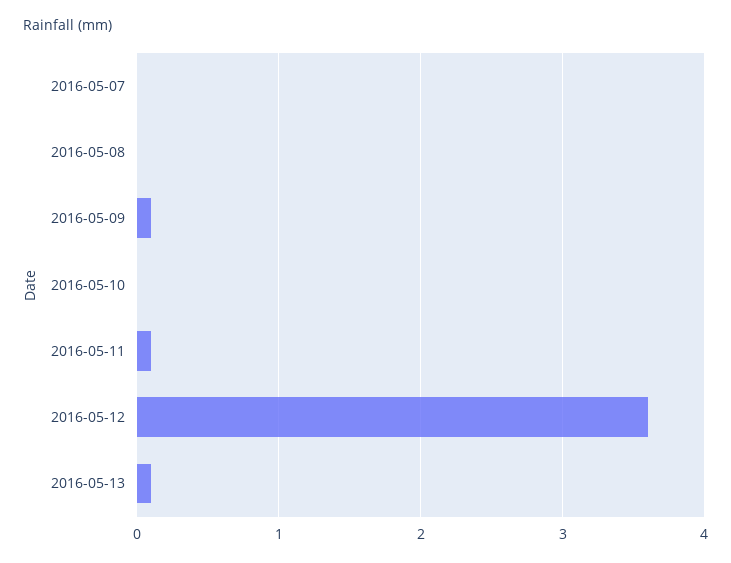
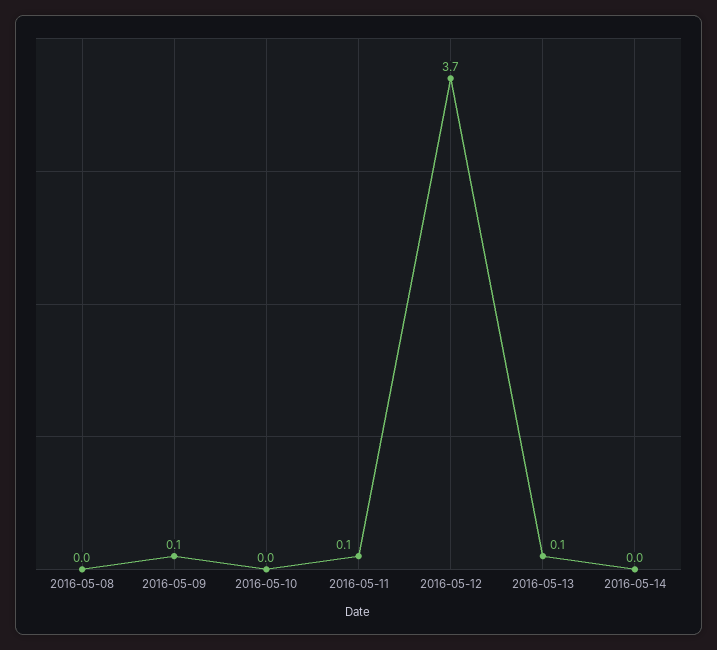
2016-05-07: 0 -> none
2016-05-12: 3.6 -> 3.7
2016-05-14: none -> 0

